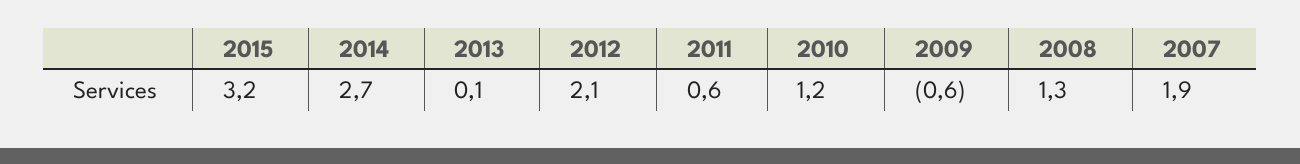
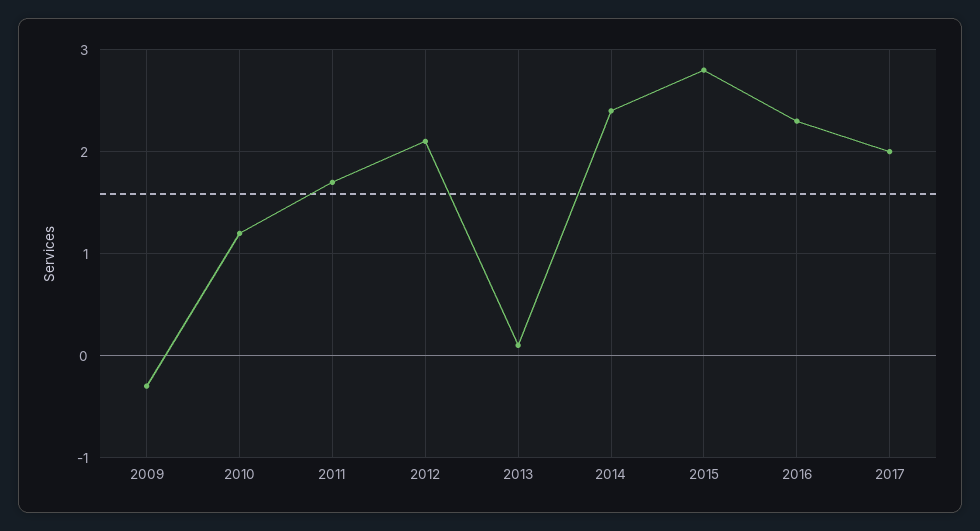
2015: 3.2 -> 2.8
2014: 2.7 -> 2.4
2011: 0.6 -> 1.7
2009: -0.6 -> -0.3
2008: 1.3 -> none
2007: 1.9 -> none
2016: none -> 2.3
2017: none -> 2

